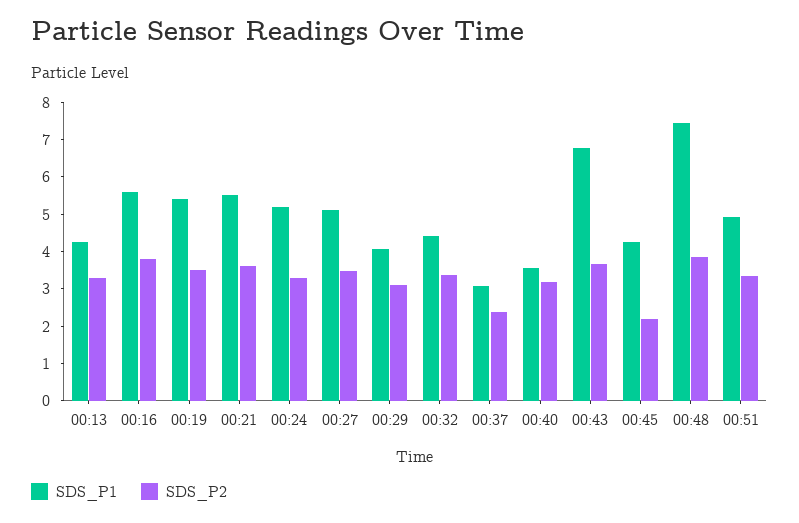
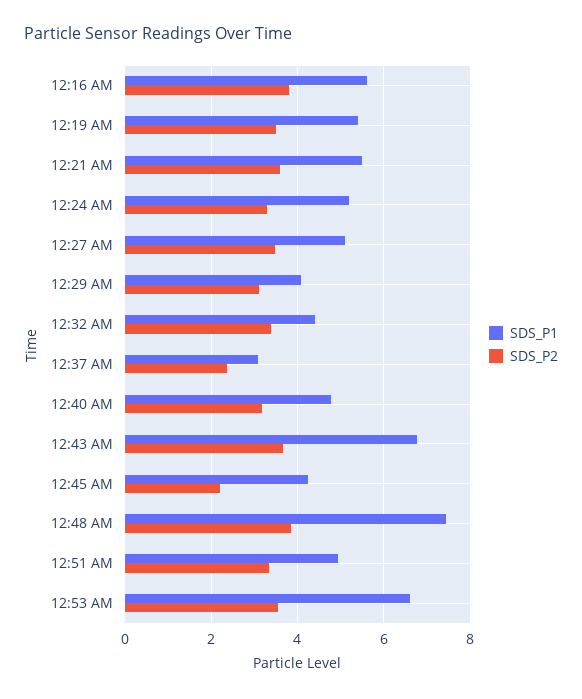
SDS_P1, 00:13: 4.25 -> none
SDS_P2, 00:13: 3.25 -> none
SDS_P1, 00:40: 3.5 -> 4.8
SDS_P1, 12:53 AM: none -> 6.6
SDS_P2, 12:53 AM: none -> 3.6

